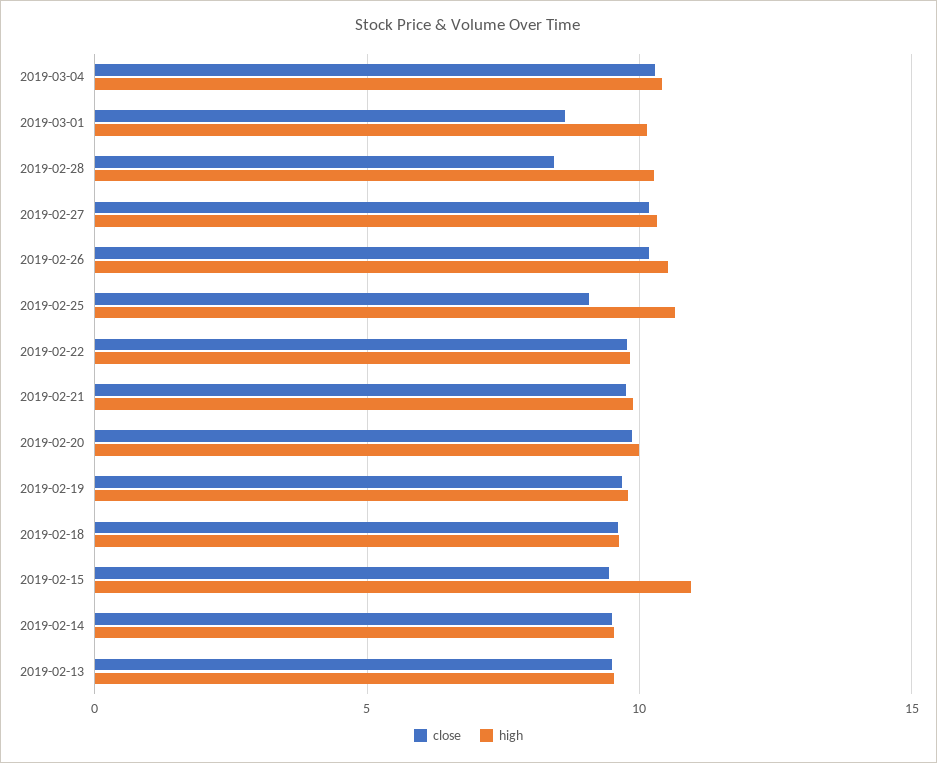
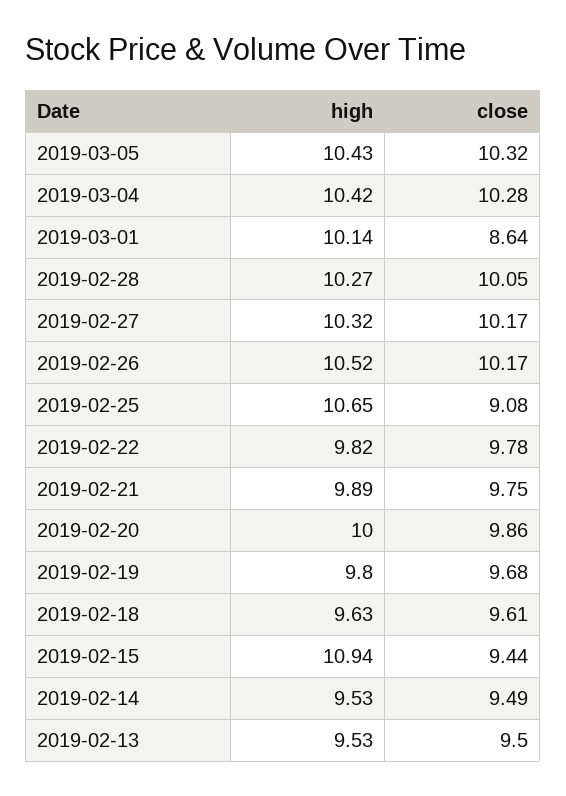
close, 2019-02-28: 8.5 -> 10.05
high, 2019-03-05: none -> 10.43
close, 2019-03-05: none -> 10.32

